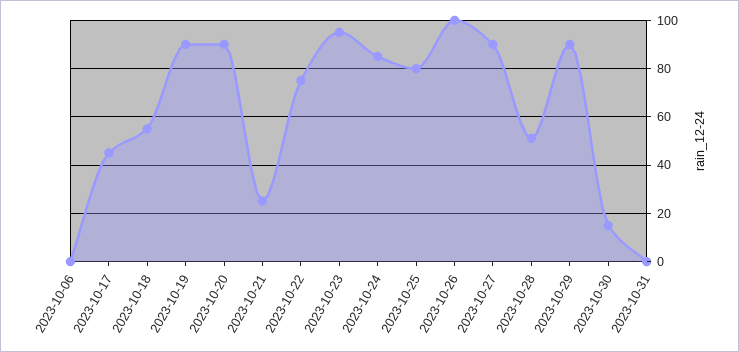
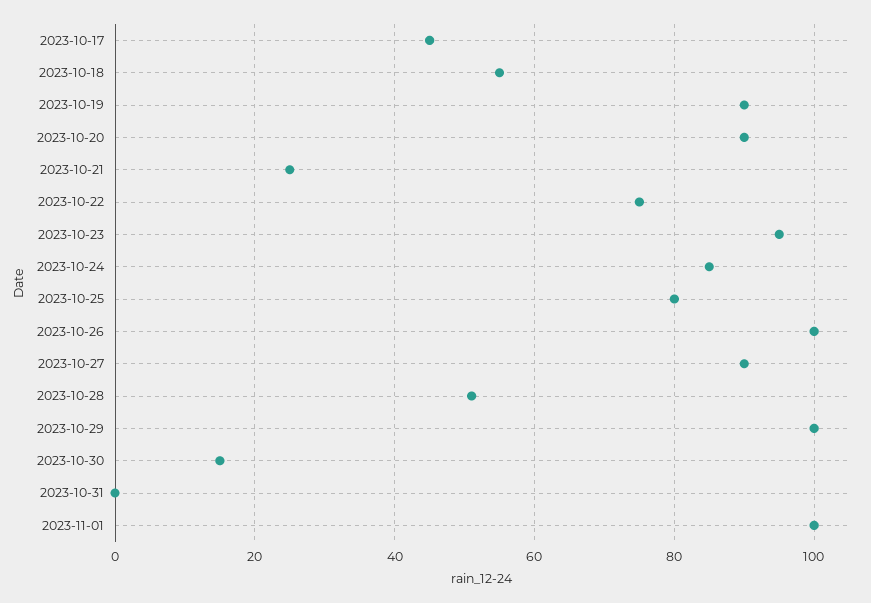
2023-10-06: 0 -> none
2023-10-29: 90 -> 100
2023-11-01: none -> 100

